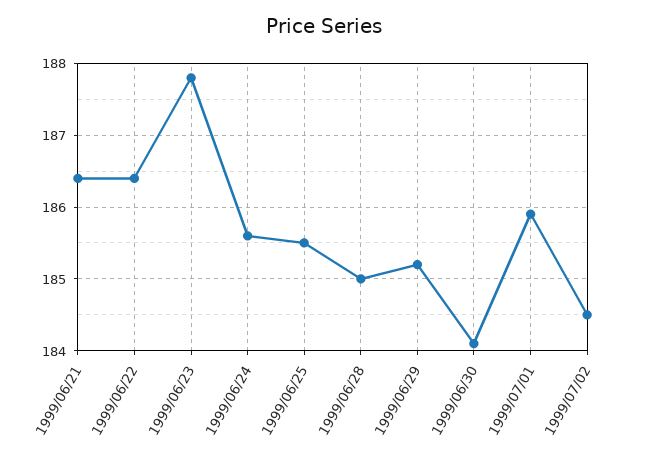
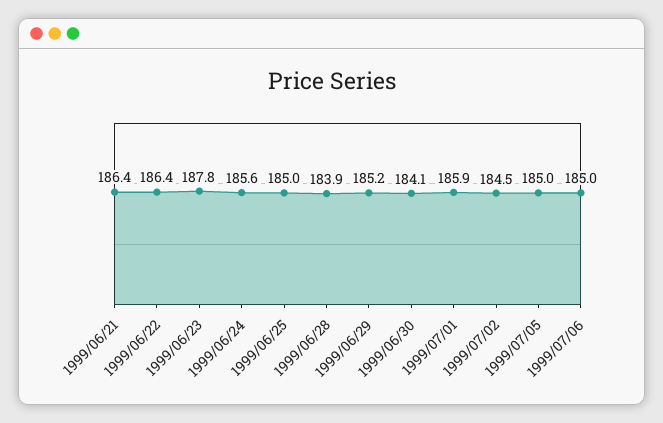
1999/06/25: 185.5 -> 185
1999/06/28: 185 -> 183.9
1999/07/05: none -> 185
1999/07/06: none -> 185

